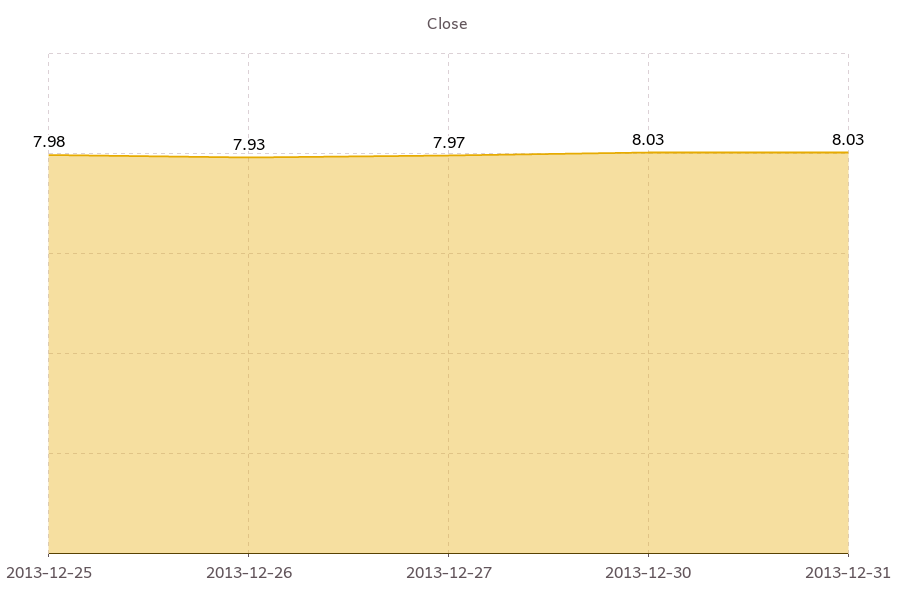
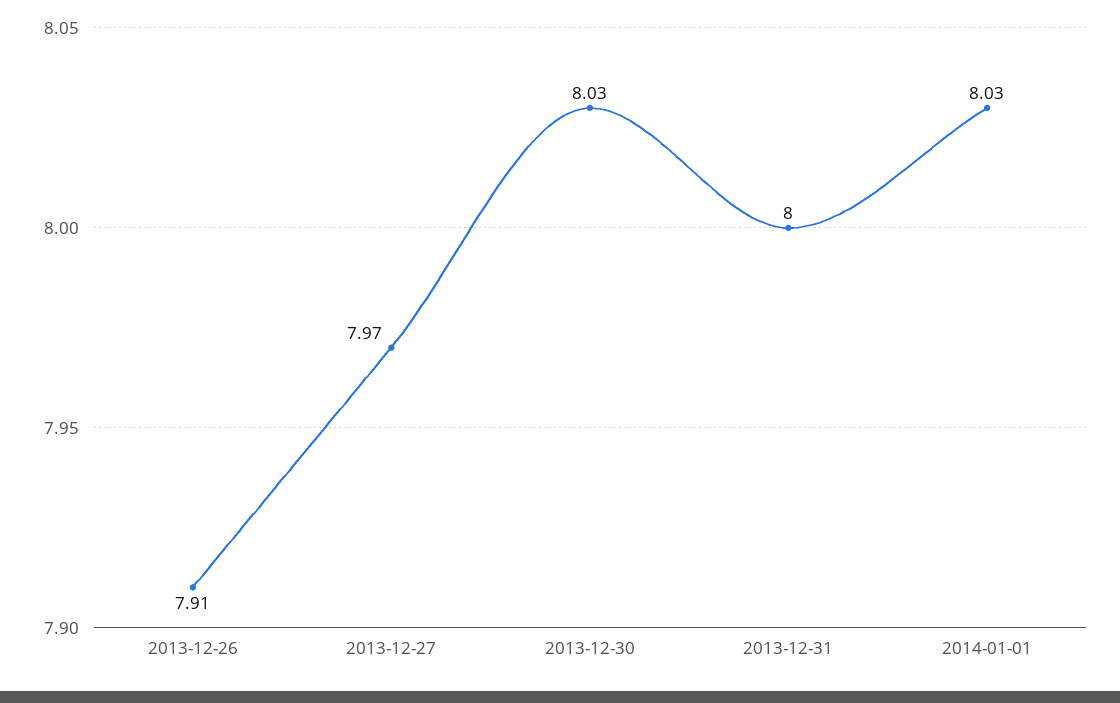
2013-12-25: 7.98 -> none
2013-12-26: 7.93 -> 7.91
2013-12-31: 8.03 -> 8
2014-01-01: none -> 8.03

